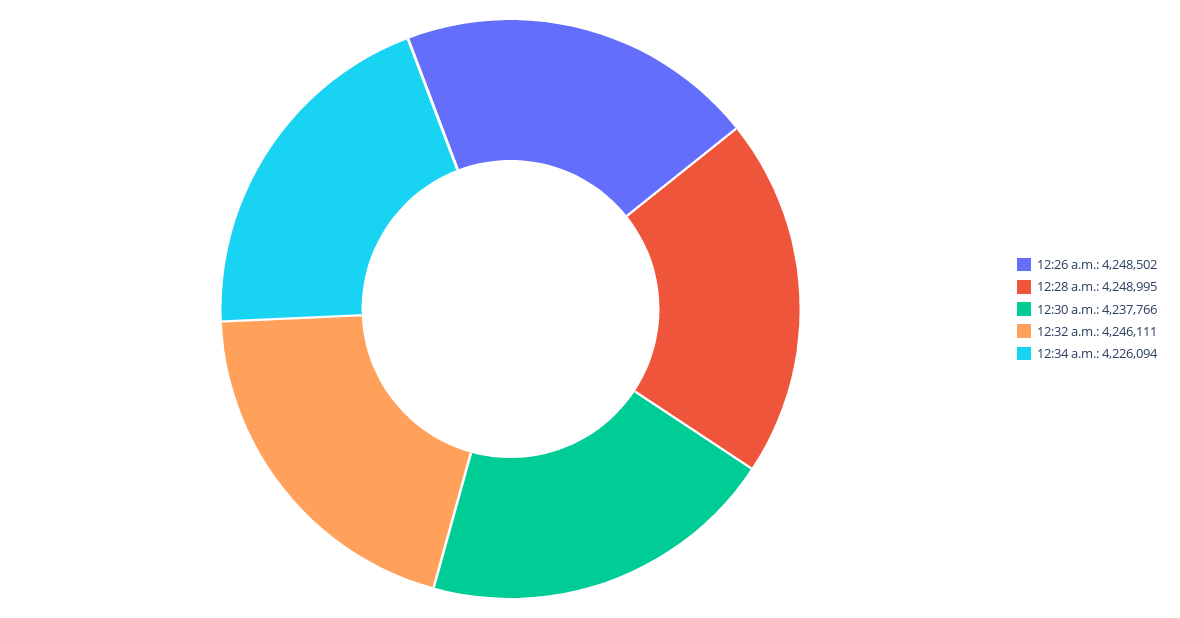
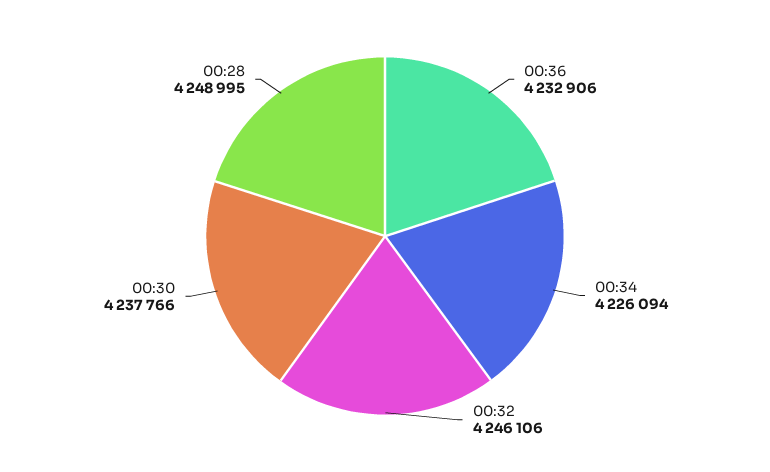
12:26 a.m.: 4248502 -> none
12:32 a.m.: 4246111 -> 4246106
00:36: none -> 4232906

